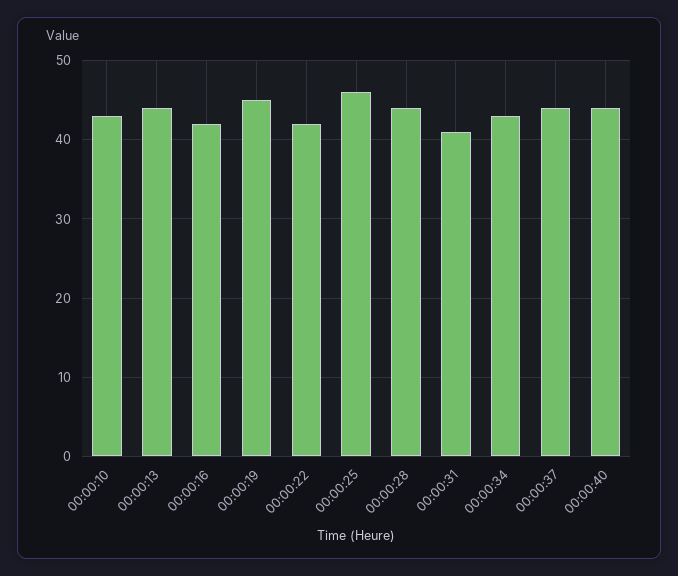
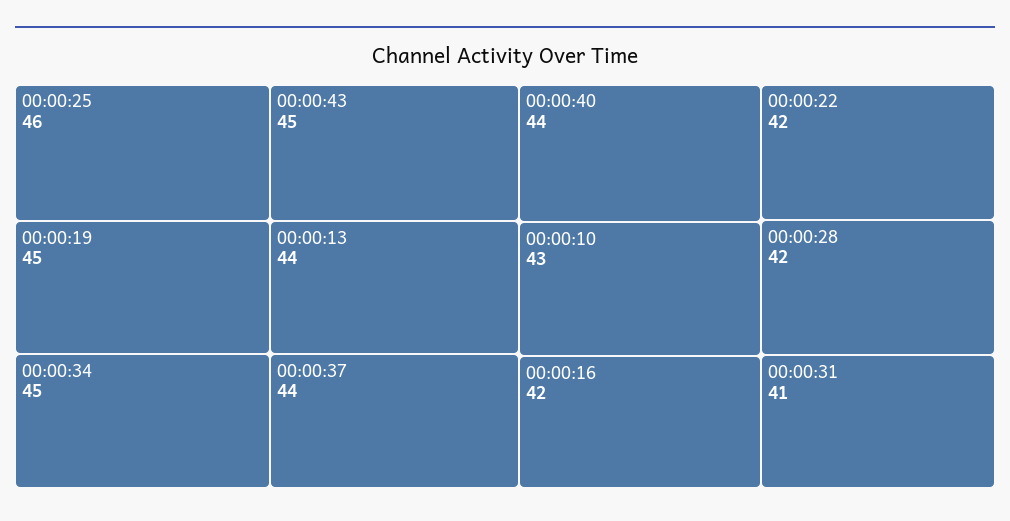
00:00:28: 44 -> 42
00:00:34: 43 -> 45
00:00:43: none -> 45

